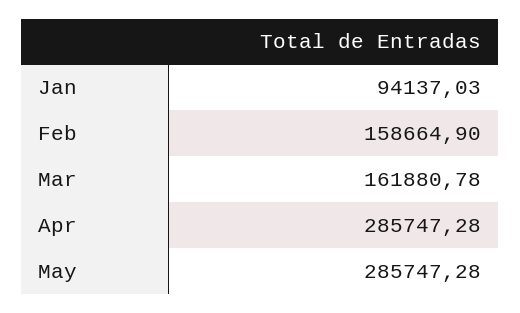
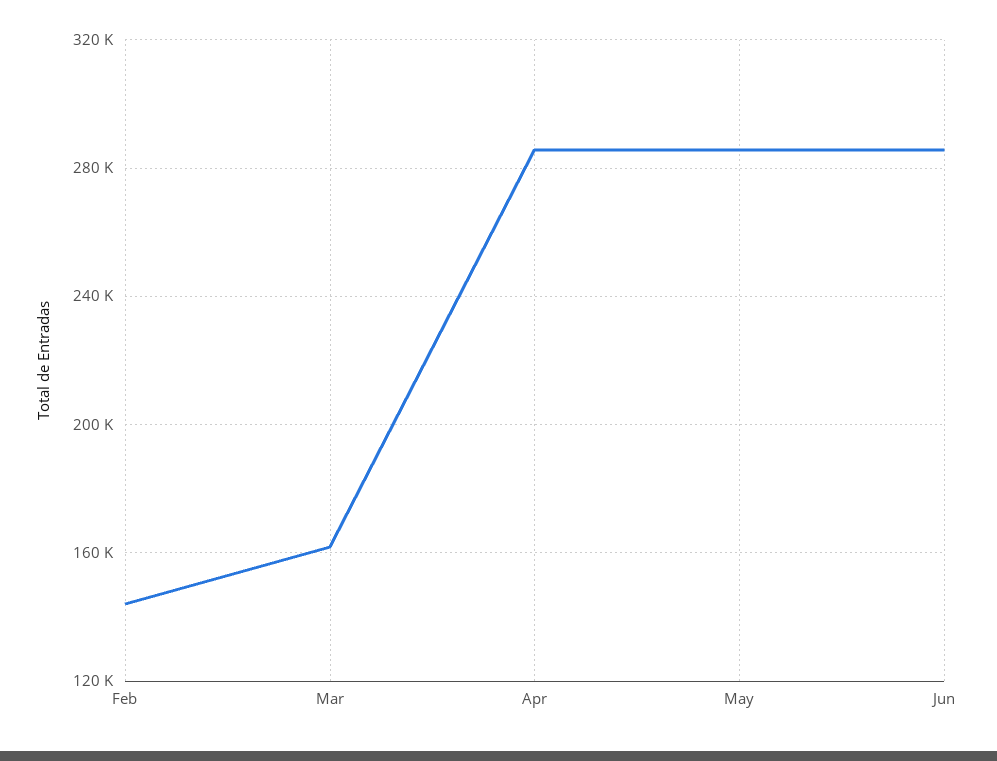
Jan: 94137.03 -> none
Feb: 158664.9 -> 145000
Jun: none -> 285000

